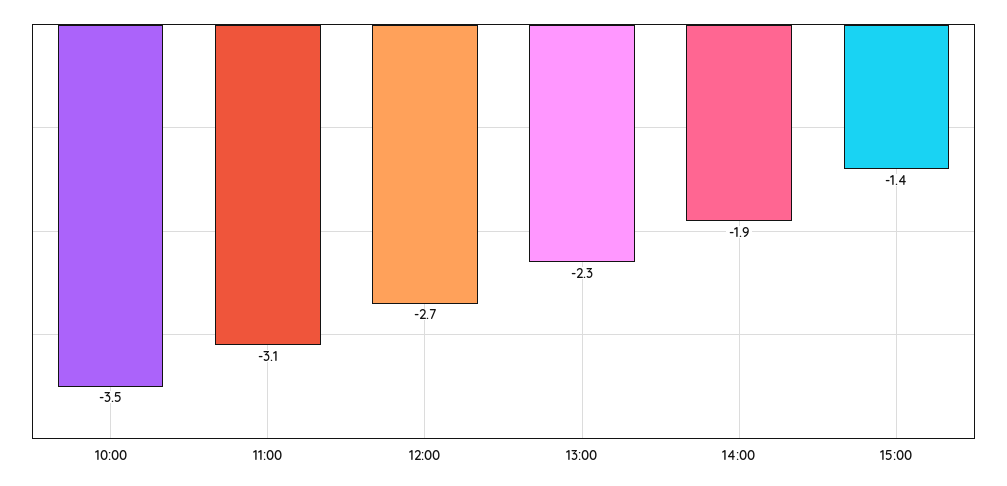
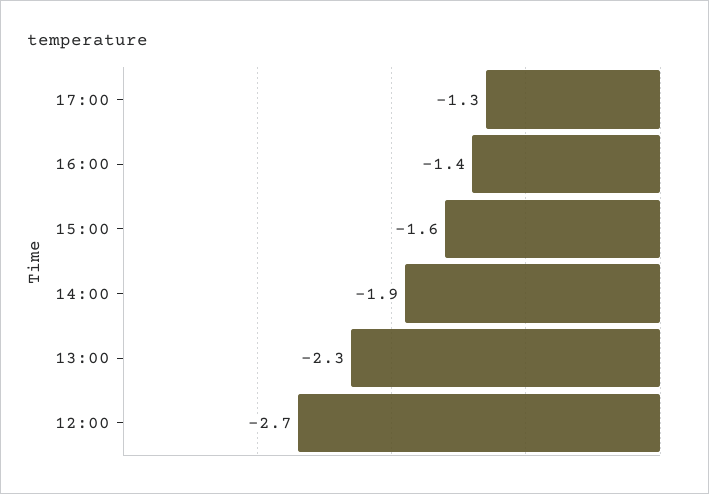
10:00: -3.5 -> none
11:00: -3.1 -> none
15:00: -1.4 -> -1.6
17:00: none -> -1.3
16:00: none -> -1.4

